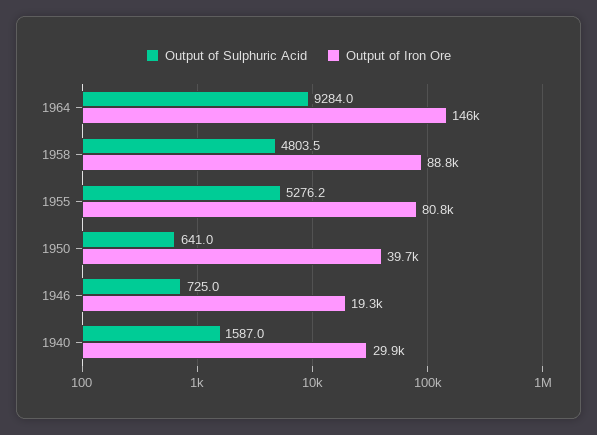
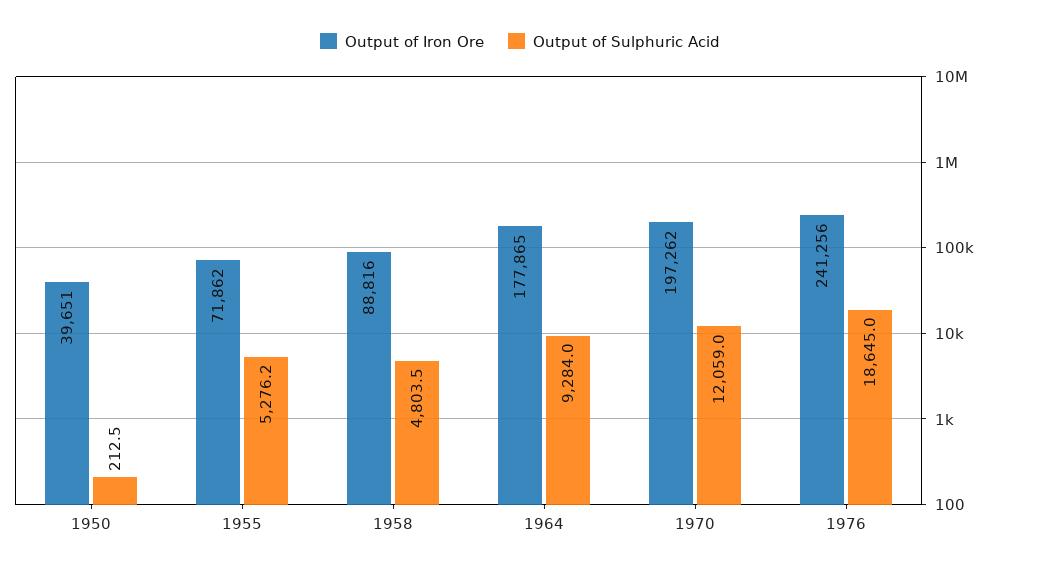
Output of Iron Ore, 1964: 146000 -> 177865
Output of Iron Ore, 1955: 80800 -> 71862
Output of Sulphuric Acid, 1950: 641 -> 212.5
Output of Sulphuric Acid, 1946: 725 -> none
Output of Iron Ore, 1946: 19300 -> none
Output of Sulphuric Acid, 1940: 1587 -> none
Output of Iron Ore, 1940: 29900 -> none
Output of Iron Ore, 1970: none -> 197262
Output of Sulphuric Acid, 1970: none -> 12059
Output of Iron Ore, 1976: none -> 241256
Output of Sulphuric Acid, 1976: none -> 18645

